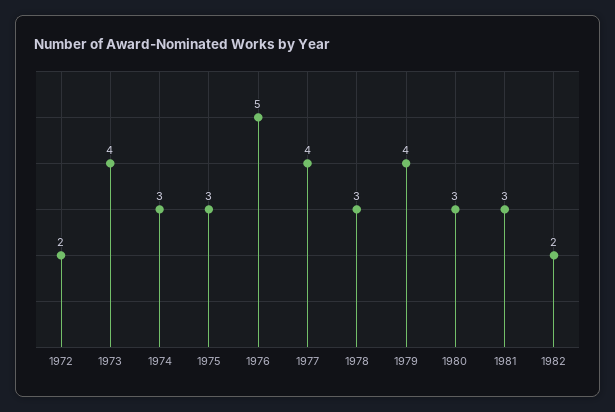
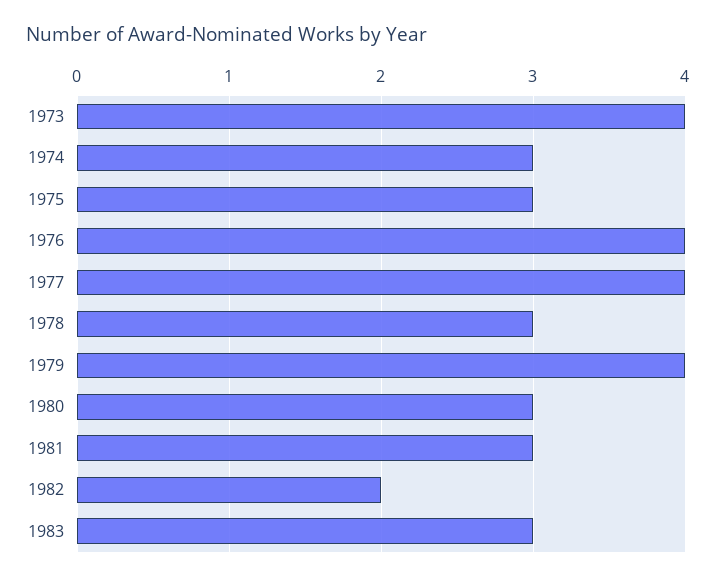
1972: 2 -> none
1976: 5 -> 4
1983: none -> 3

